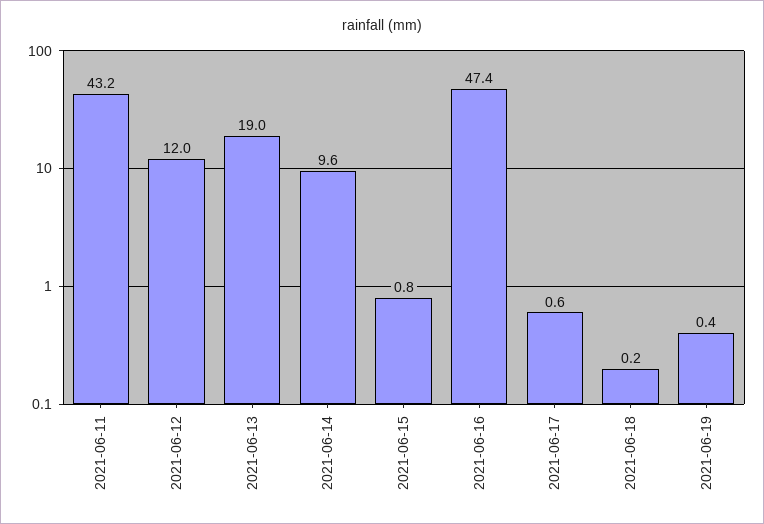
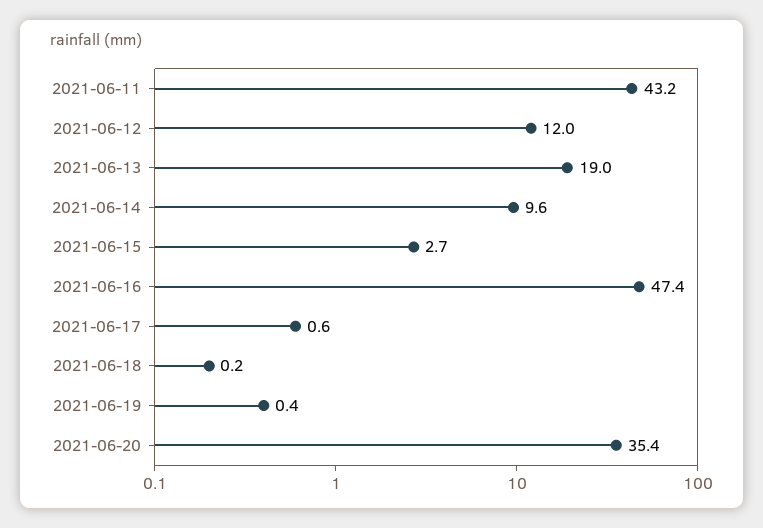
2021-06-15: 0.8 -> 2.7
2021-06-20: none -> 35.4

